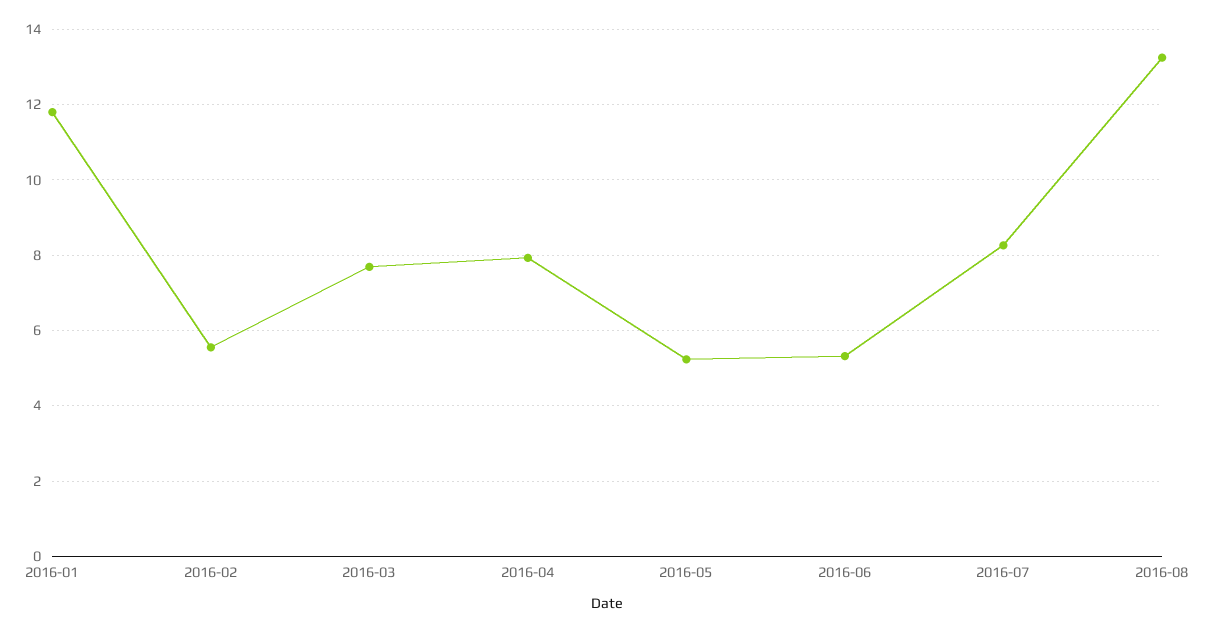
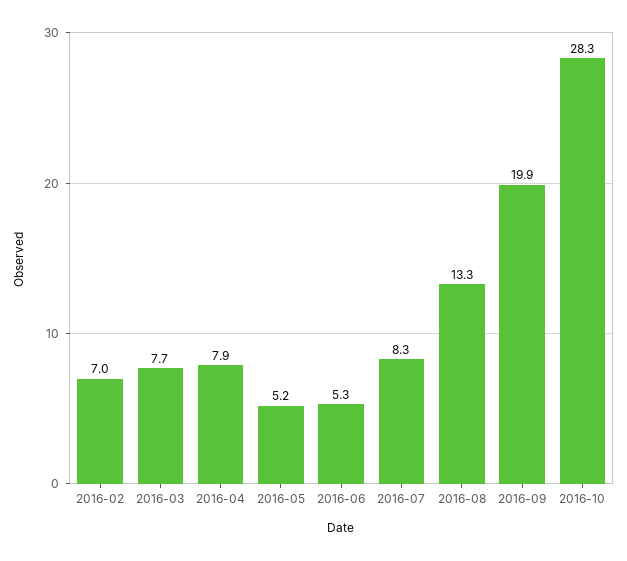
2016-01: 11.8 -> none
2016-02: 5.6 -> 7
2016-09: none -> 19.9
2016-10: none -> 28.3

